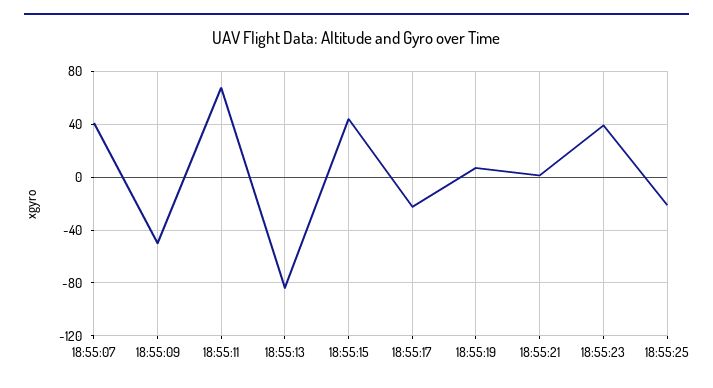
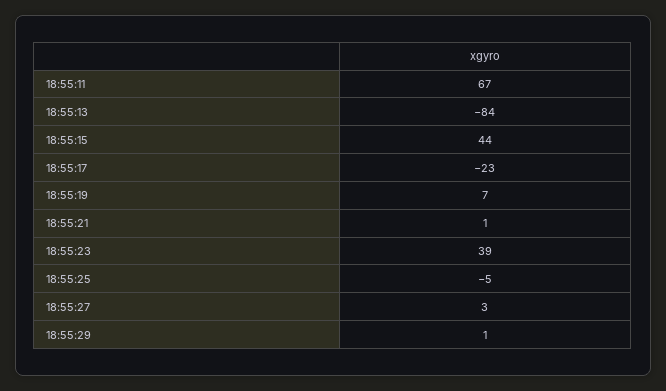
18:55:07: 40 -> none
18:55:09: -50 -> none
18:55:25: -20 -> -5
18:55:27: none -> 3
18:55:29: none -> 1

